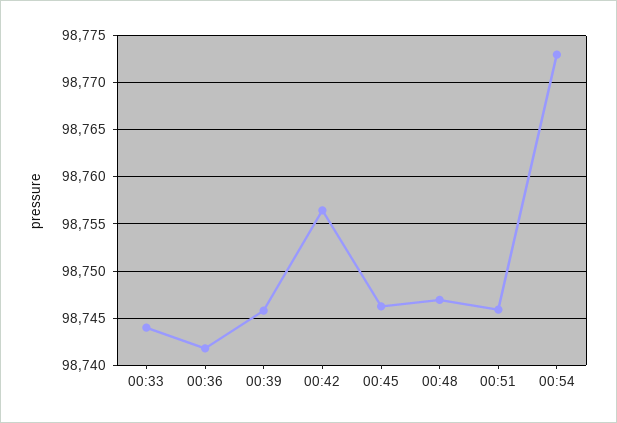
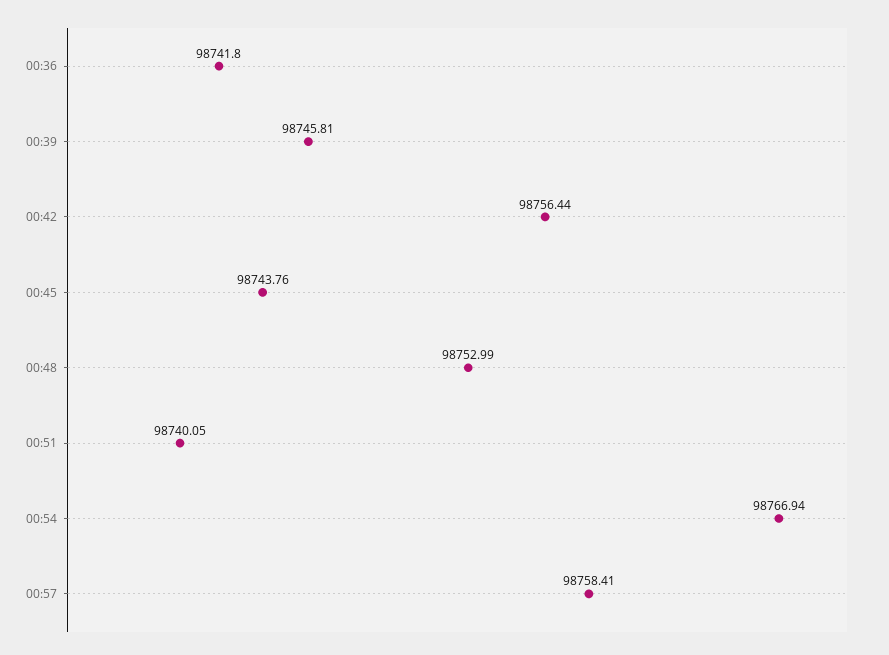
00:33: 98744 -> none
00:45: 98746 -> 98743.76
00:48: 98747 -> 98752.99
00:51: 98746 -> 98740.05
00:54: 98773 -> 98766.94
00:57: none -> 98758.41

